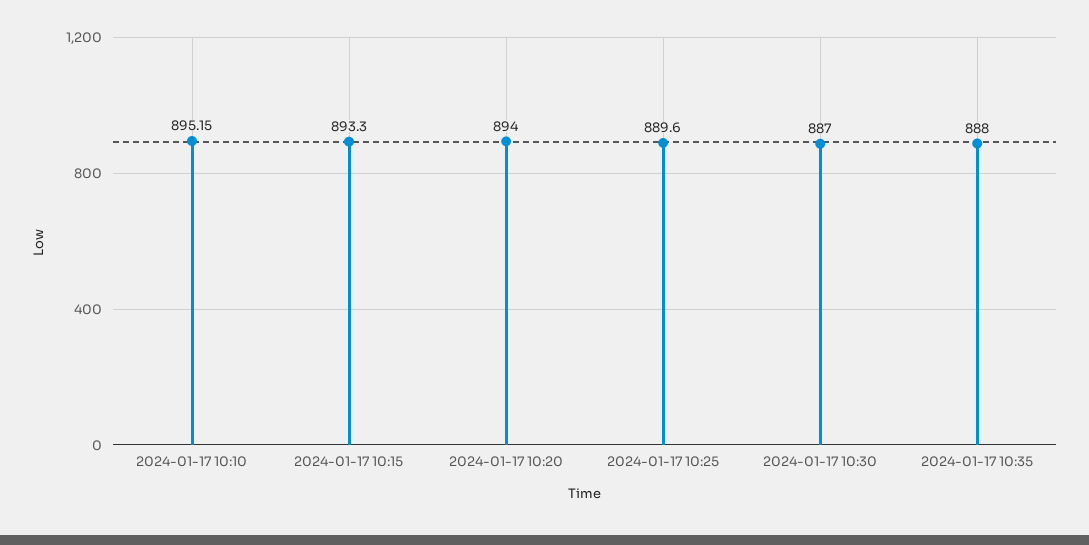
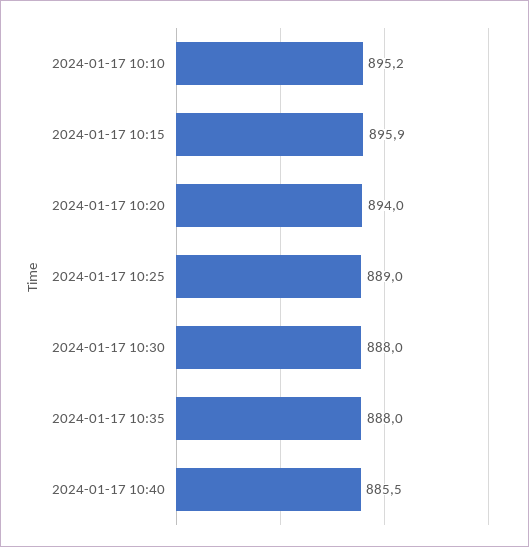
2024-01-17 10:15: 893.3 -> 895.9
2024-01-17 10:25: 889.6 -> 889
2024-01-17 10:30: 887 -> 888
2024-01-17 10:40: none -> 885.5

